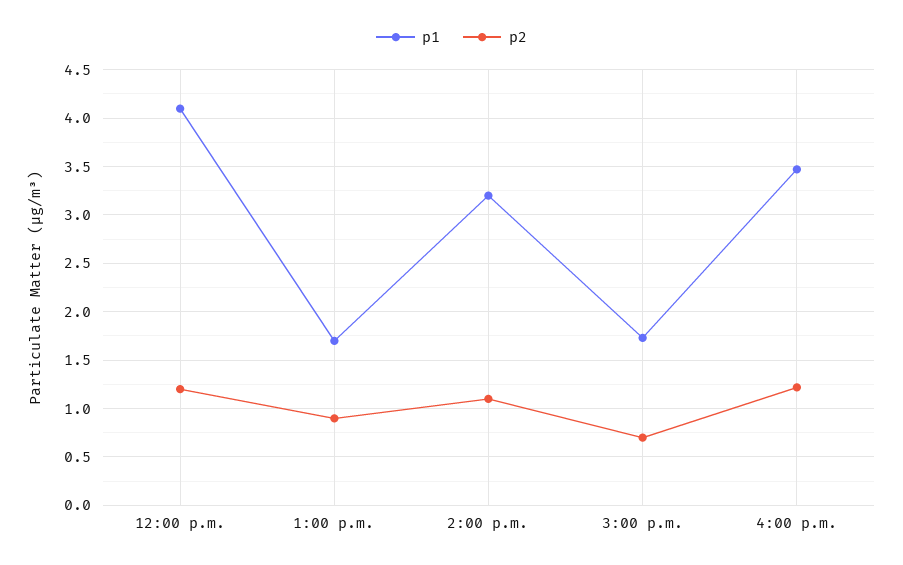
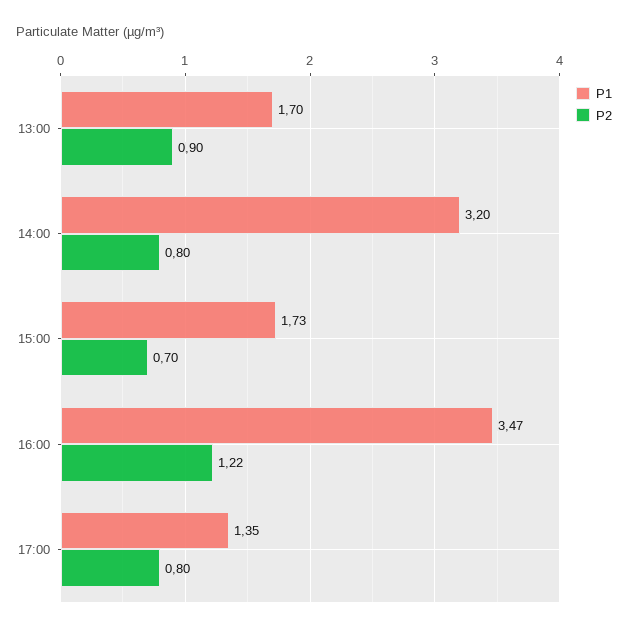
p1, 12:00 p.m.: 4.1 -> none
p2, 12:00 p.m.: 1.2 -> none
p2, 2:00 p.m.: 1.1 -> 0.8
p1, 17:00: none -> 1.35
p2, 17:00: none -> 0.8

